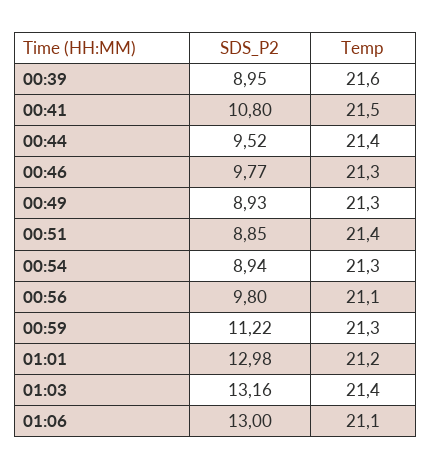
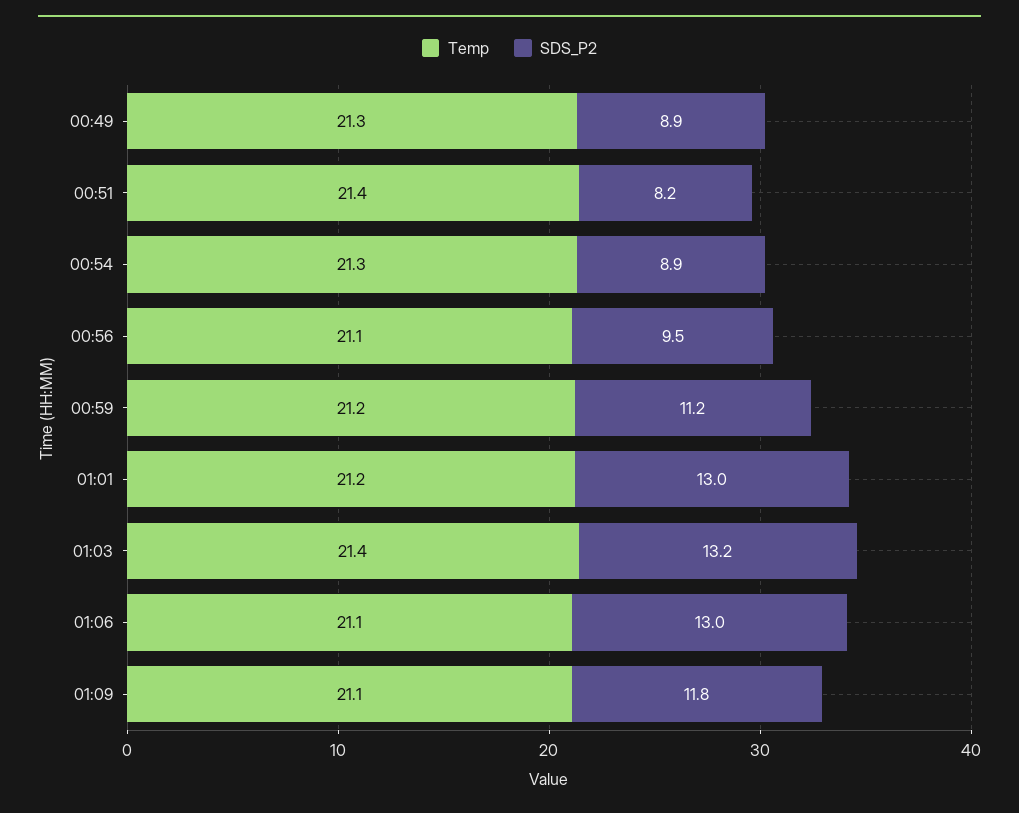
SDS_P2, 00:39: 8.95 -> none
Temp, 00:39: 21.6 -> none
SDS_P2, 00:41: 10.8 -> none
Temp, 00:41: 21.5 -> none
SDS_P2, 00:44: 9.52 -> none
Temp, 00:44: 21.4 -> none
SDS_P2, 00:46: 9.77 -> none
Temp, 00:46: 21.3 -> none
SDS_P2, 00:51: 8.85 -> 8.2
SDS_P2, 00:56: 9.8 -> 9.5
Temp, 00:59: 21.3 -> 21.2
Temp, 01:09: none -> 21.1
SDS_P2, 01:09: none -> 11.8

